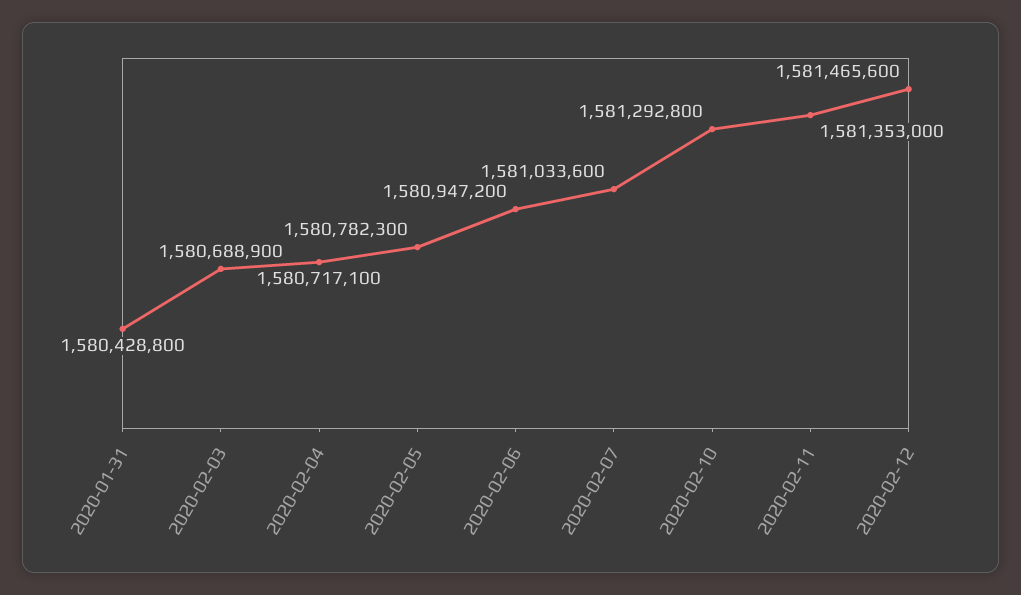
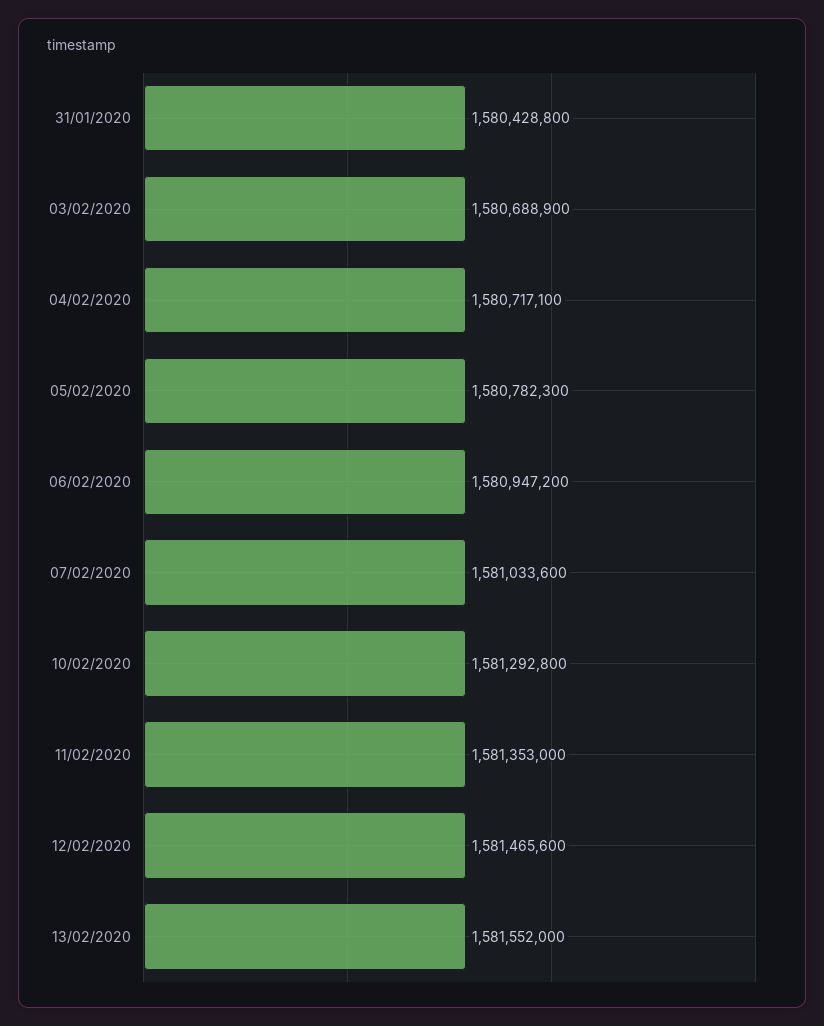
13/02/2020: none -> 1581552000

